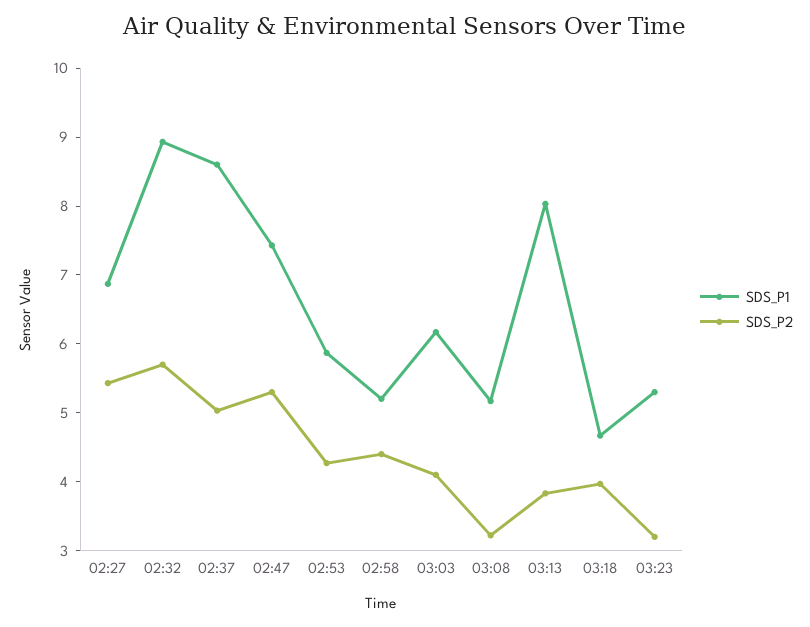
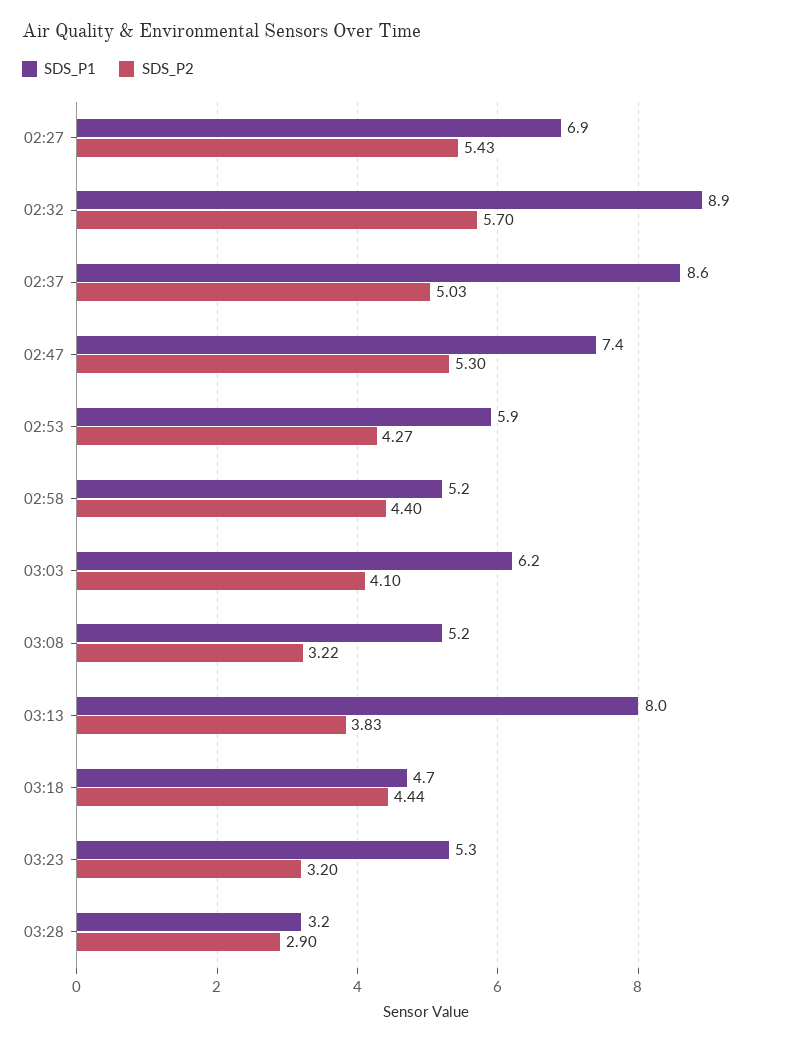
SDS_P2, 03:18: 4 -> 4.44
SDS_P1, 03:28: none -> 3.2
SDS_P2, 03:28: none -> 2.9

